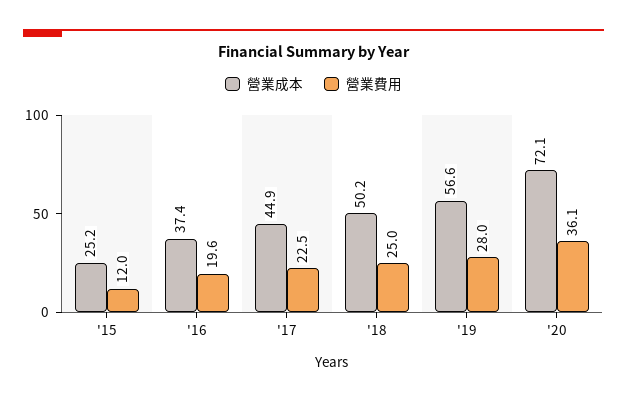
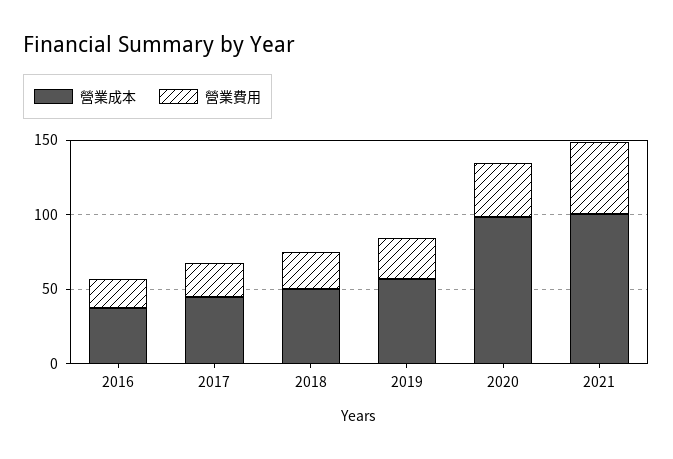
營業成本, '15: 25.2 -> none
營業費用, '15: 12 -> none
營業成本, '20: 72.1 -> 100
營業成本, 2021: none -> 100
營業費用, 2021: none -> 50

